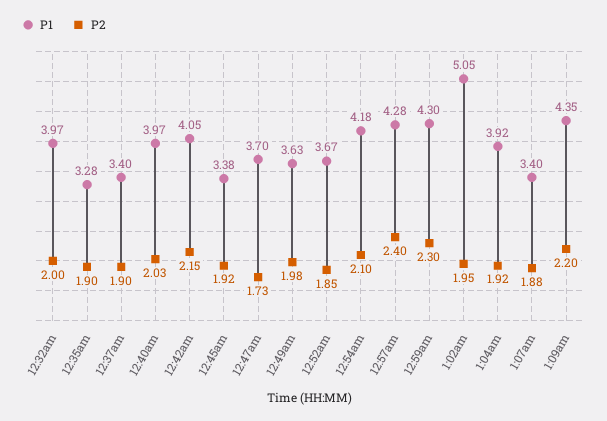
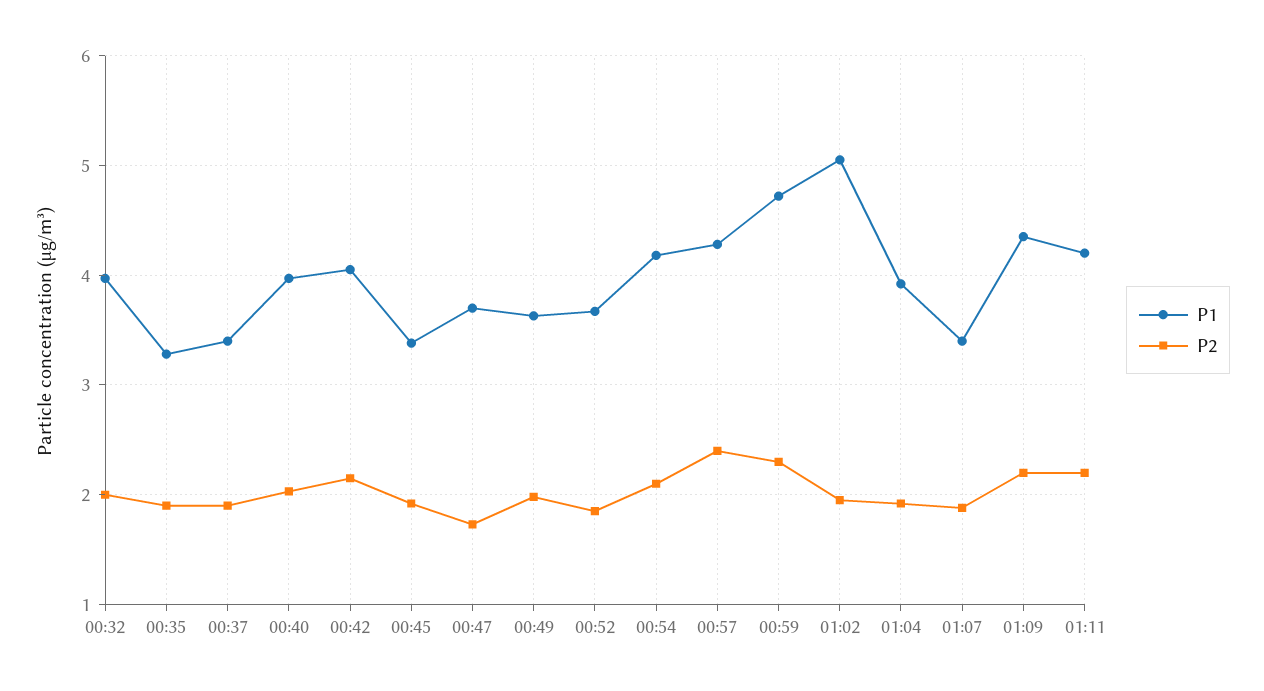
P1, 12:59am: 4.3 -> 4.7
P1, 01:11: none -> 4.2
P2, 01:11: none -> 2.2

